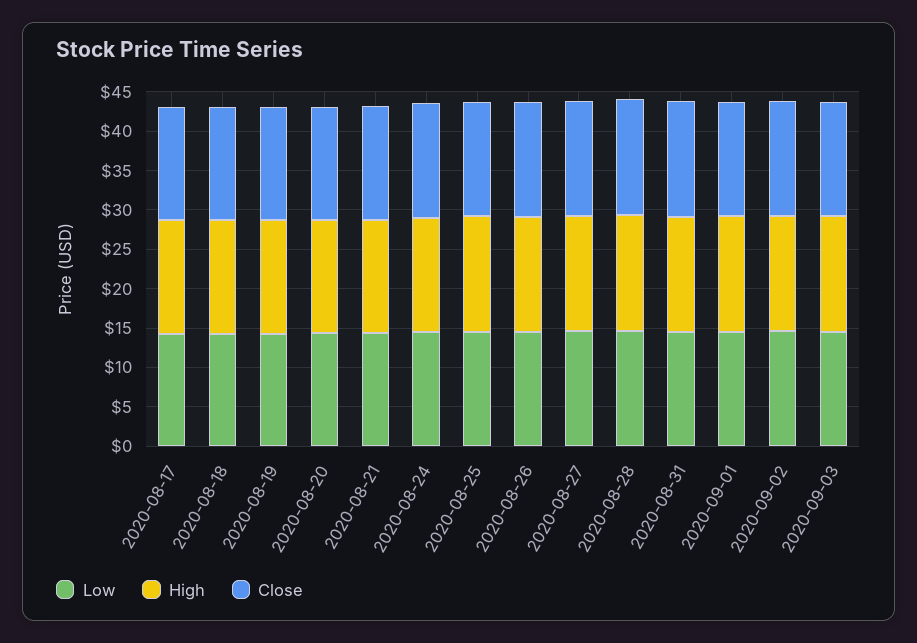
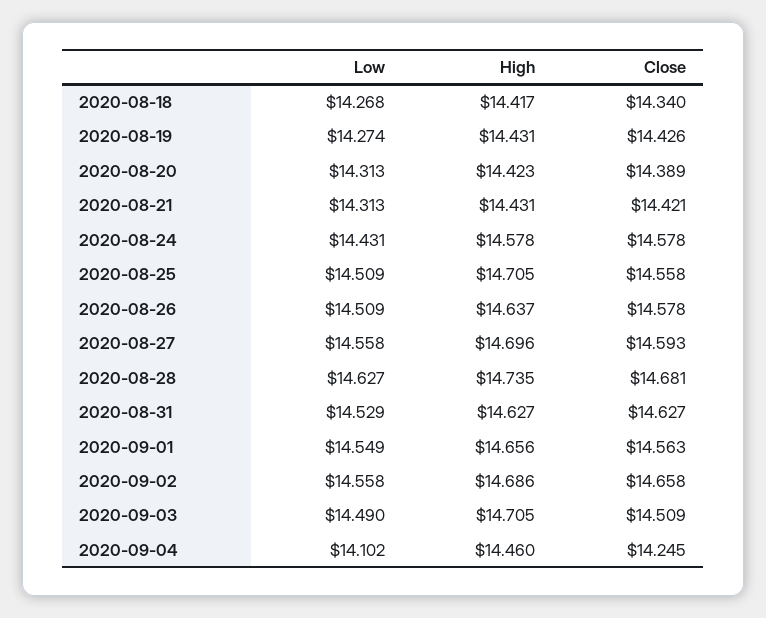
Low, 2020-08-17: 15 -> none
High, 2020-08-17: 15 -> none
Close, 2020-08-17: 15 -> none
Low, 2020-09-04: none -> 14.102
High, 2020-09-04: none -> 14.46
Close, 2020-09-04: none -> 14.245

